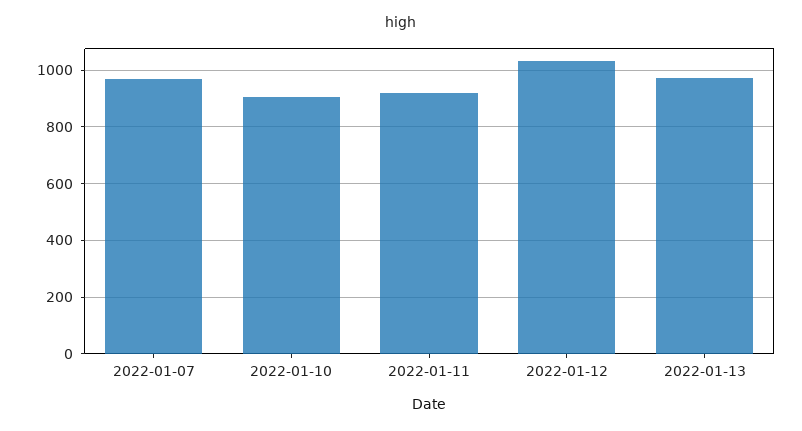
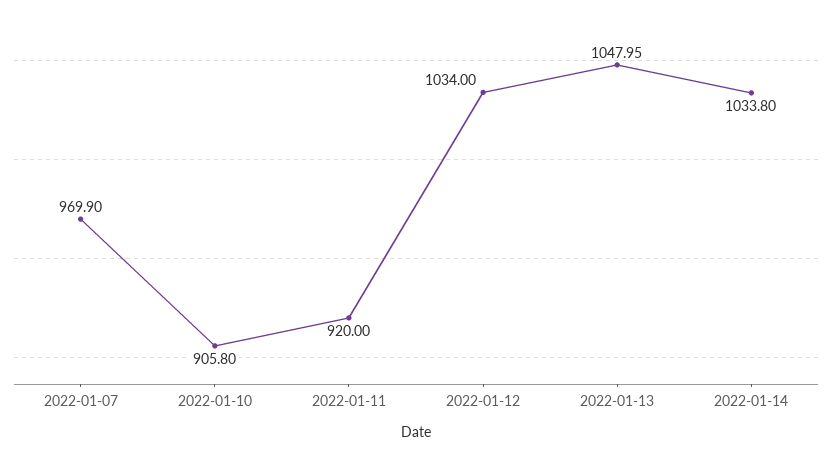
2022-01-13: 975 -> 1047.95
2022-01-14: none -> 1033.8

